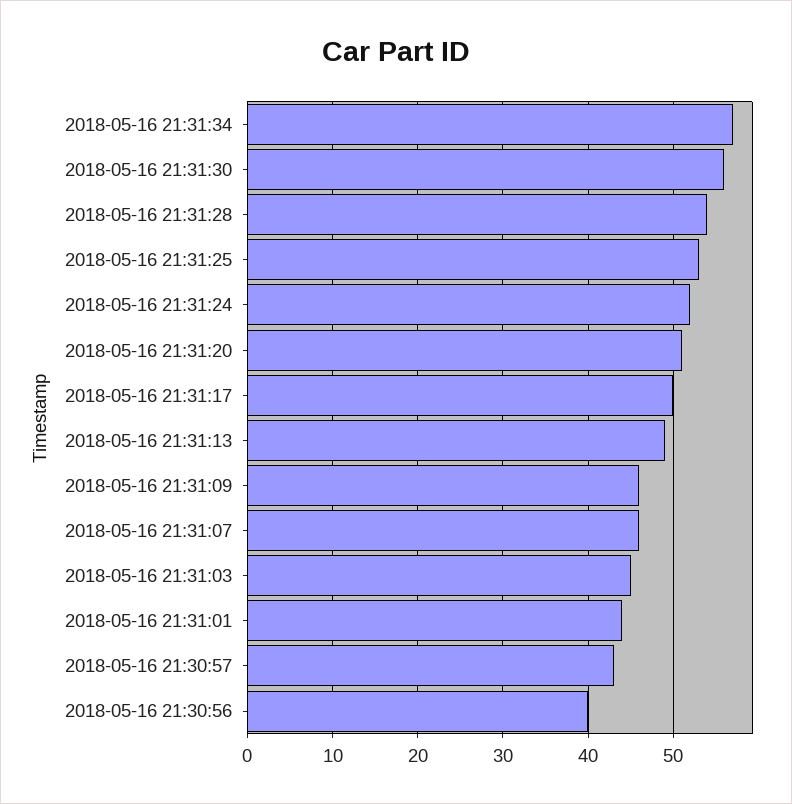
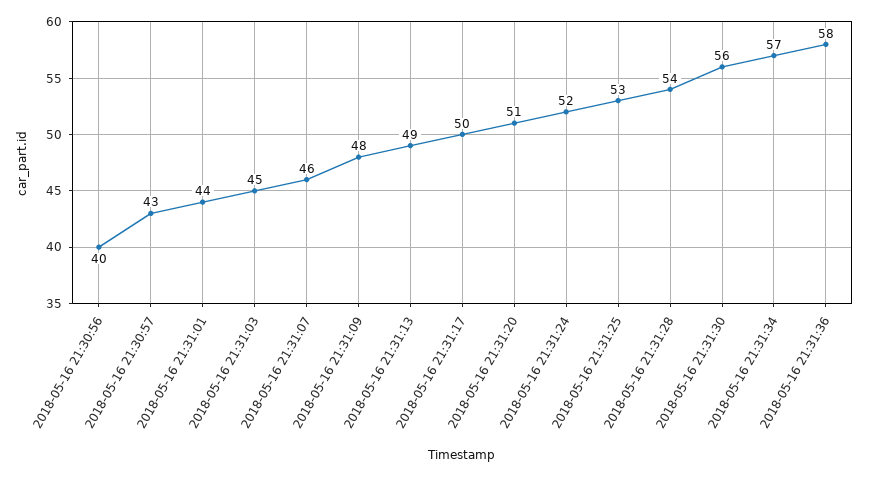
2018-05-16 21:31:09: 46 -> 48
2018-05-16 21:31:36: none -> 58

